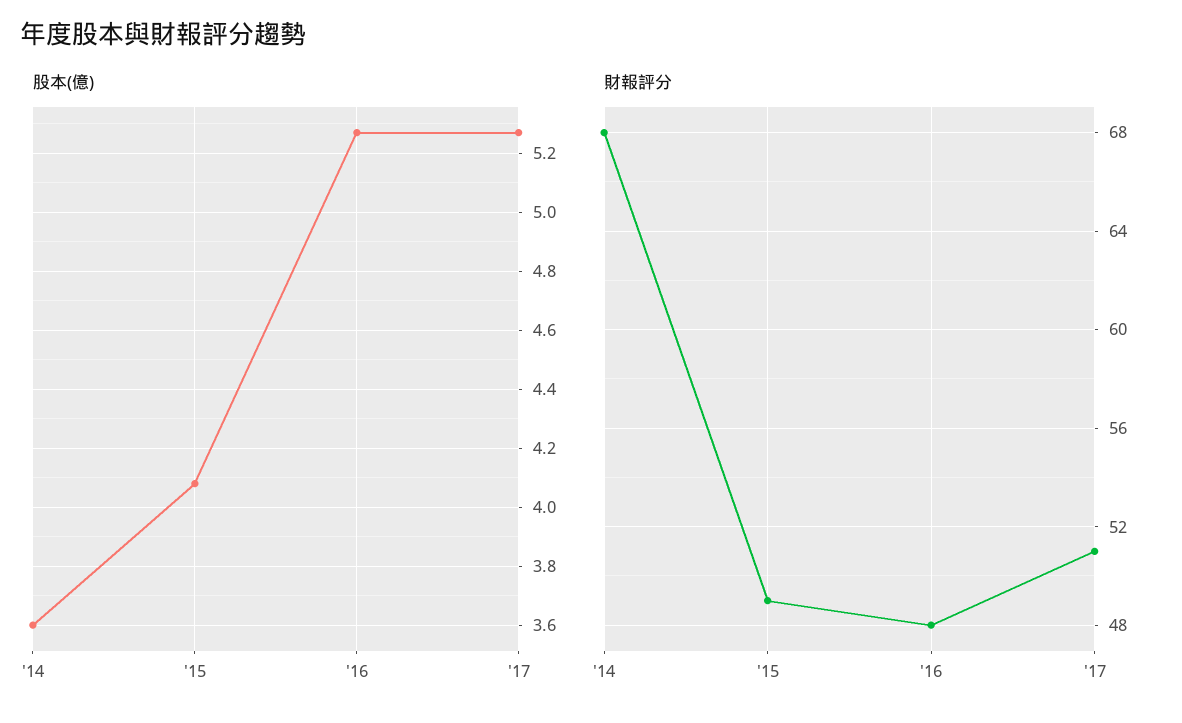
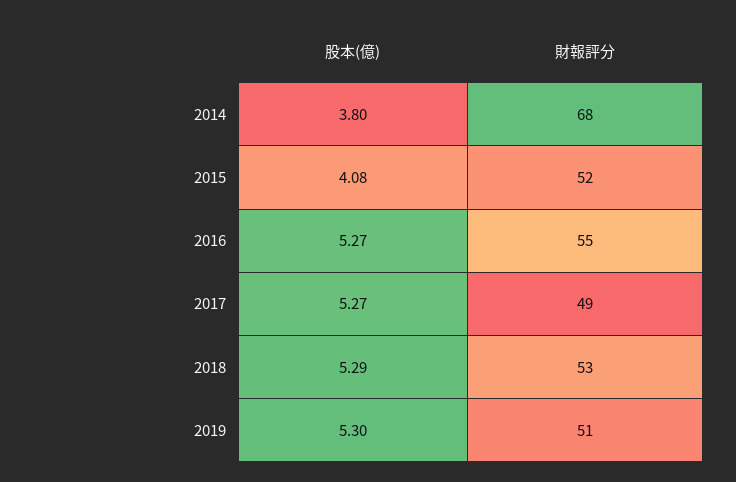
股本(億), '14: 3.6 -> 3.8
財報評分, '15: 49 -> 52
財報評分, '16: 48 -> 55
財報評分, '17: 51 -> 49
股本(億), 2018: none -> 5.29
財報評分, 2018: none -> 53
股本(億), 2019: none -> 5.3
財報評分, 2019: none -> 51

